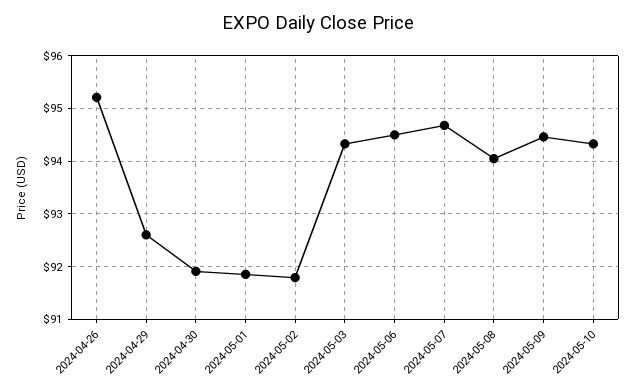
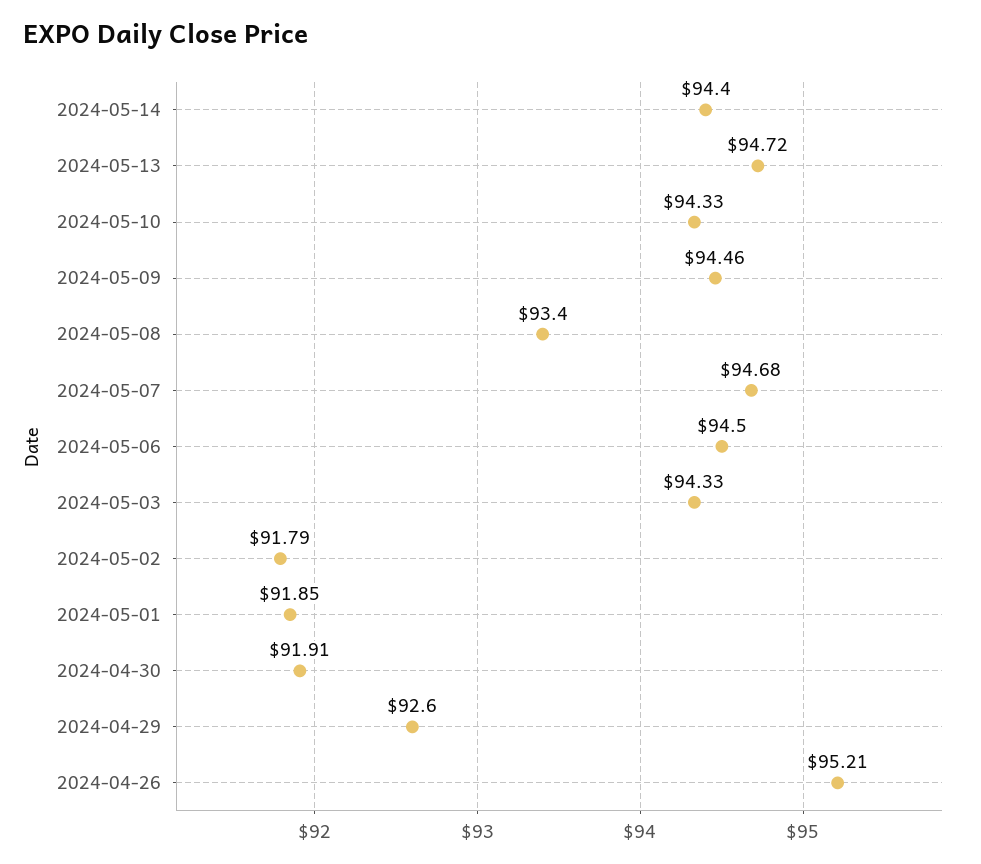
2024-05-08: 94 -> 93.4
2024-05-14: none -> 94.4
2024-05-13: none -> 94.72

